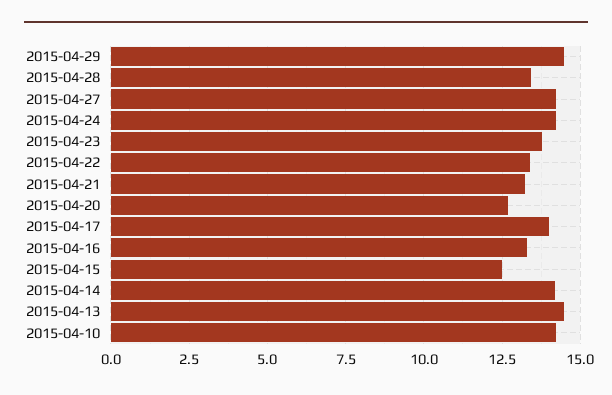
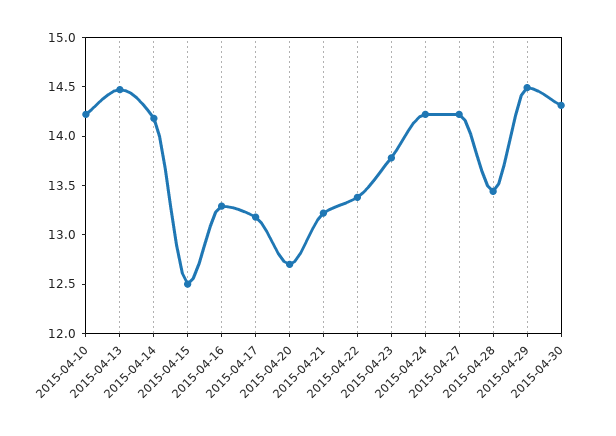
2015-04-17: 14 -> 13.2
2015-04-30: none -> 14.3

